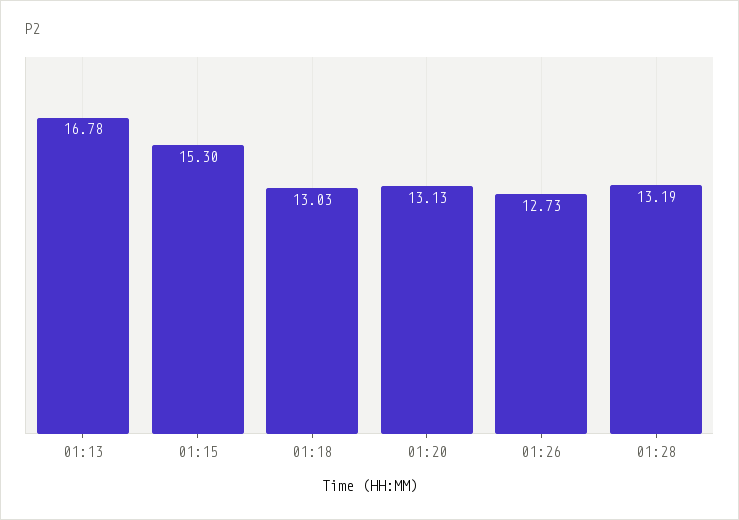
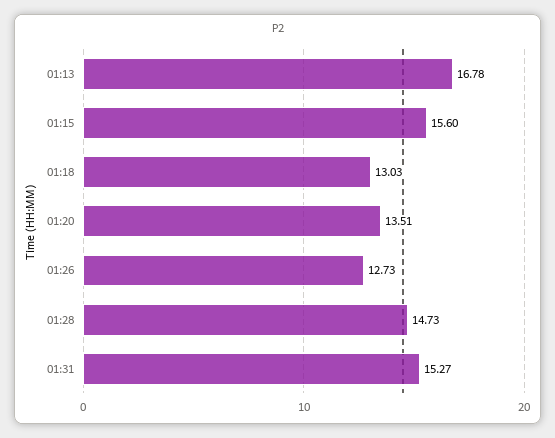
01:15: 15.3 -> 15.6
01:20: 13.13 -> 13.51
01:28: 13.19 -> 14.73
01:31: none -> 15.27

